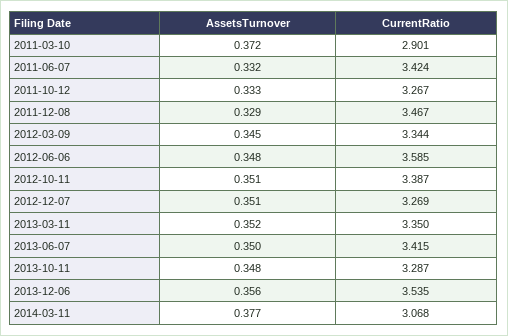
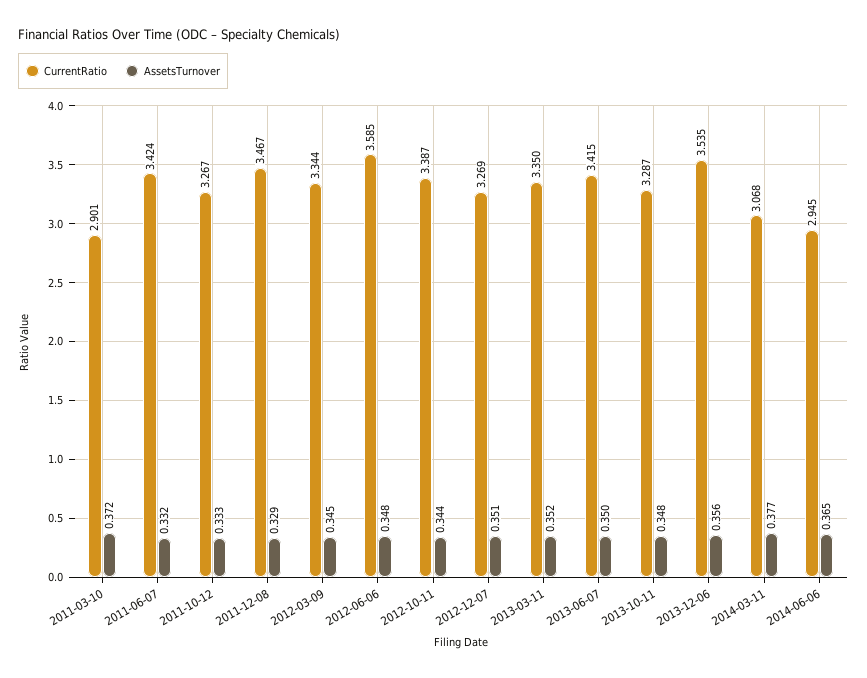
AssetsTurnover, 2012-10-11: 0.351 -> 0.344
CurrentRatio, 2014-06-06: none -> 2.945
AssetsTurnover, 2014-06-06: none -> 0.365

